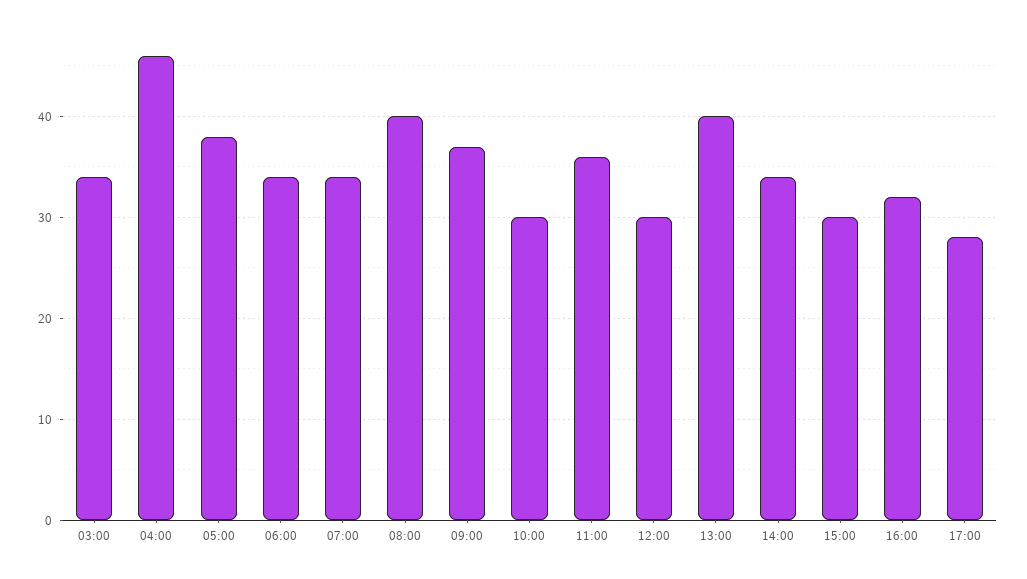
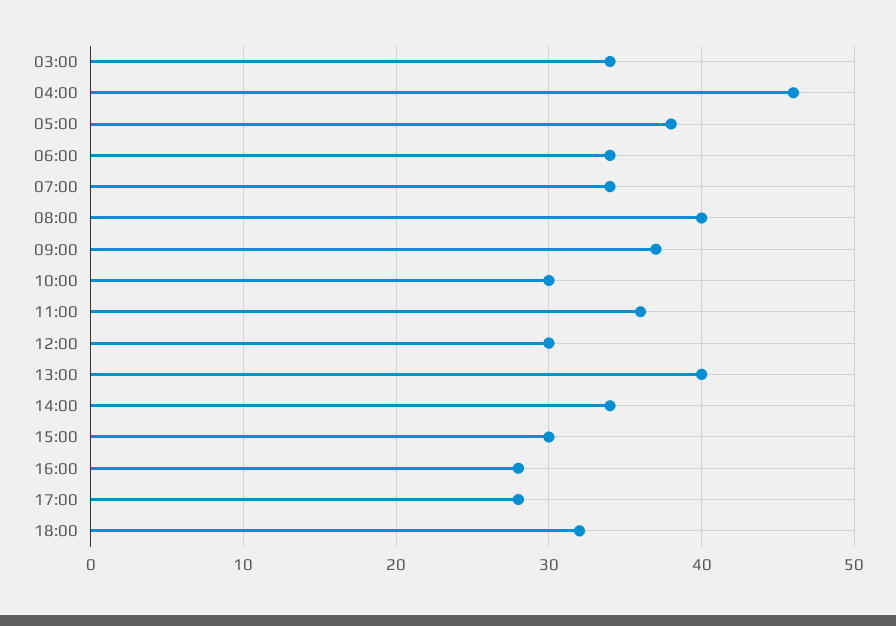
16:00: 32 -> 28
18:00: none -> 32

